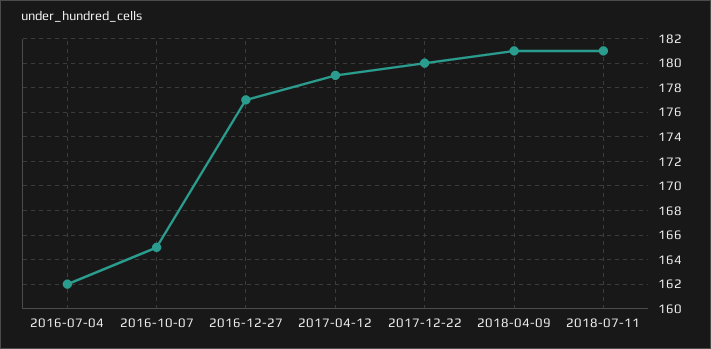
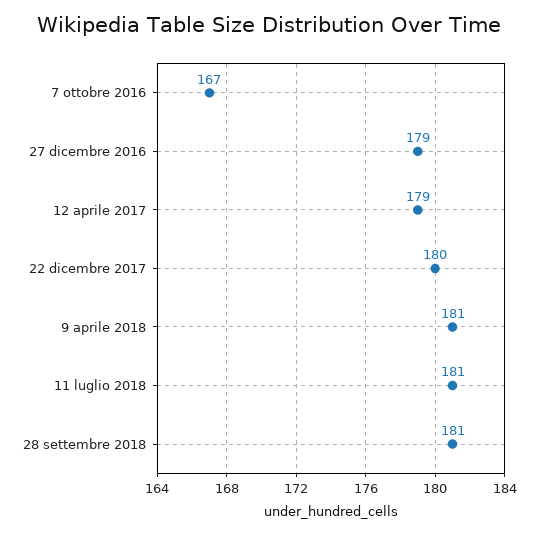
2016-07-04: 162 -> none
2016-10-07: 165 -> 167
2016-12-27: 177 -> 179
28 settembre 2018: none -> 181

